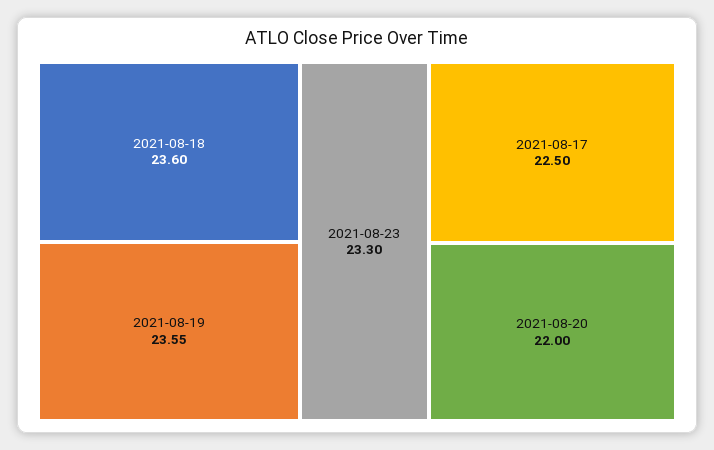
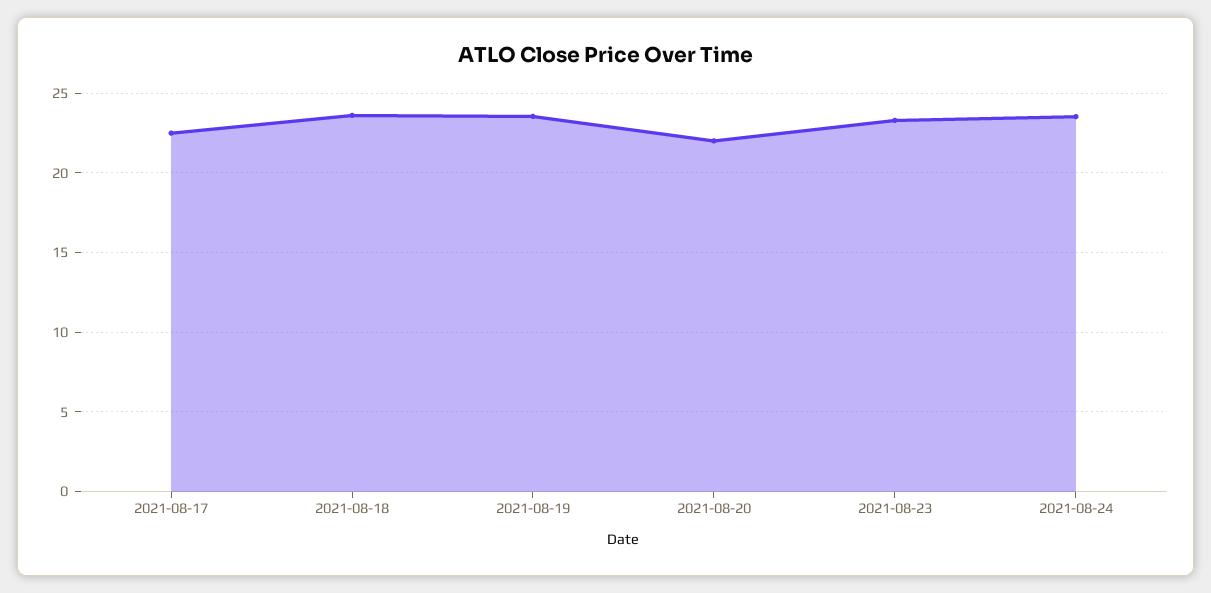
2021-08-24: none -> 23.5

